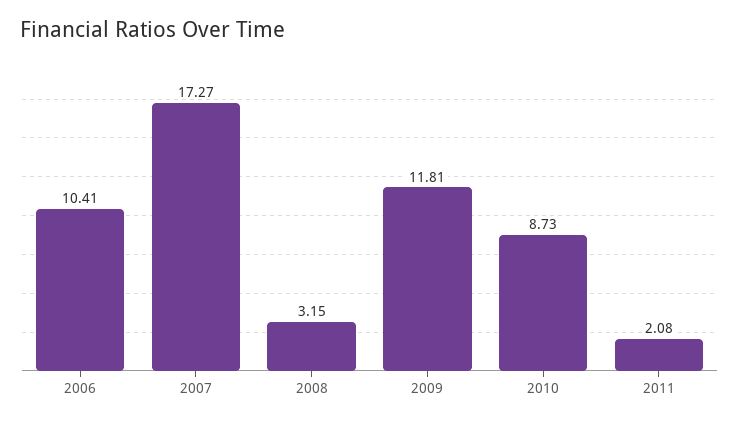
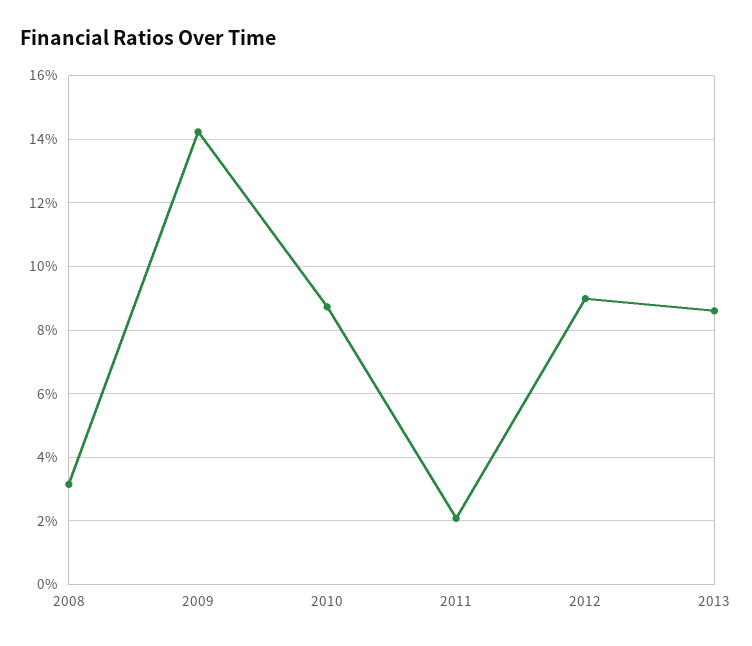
2006: 10.41 -> none
2007: 17.27 -> none
2009: 11.81 -> 14.2
2012: none -> 9
2013: none -> 8.6

